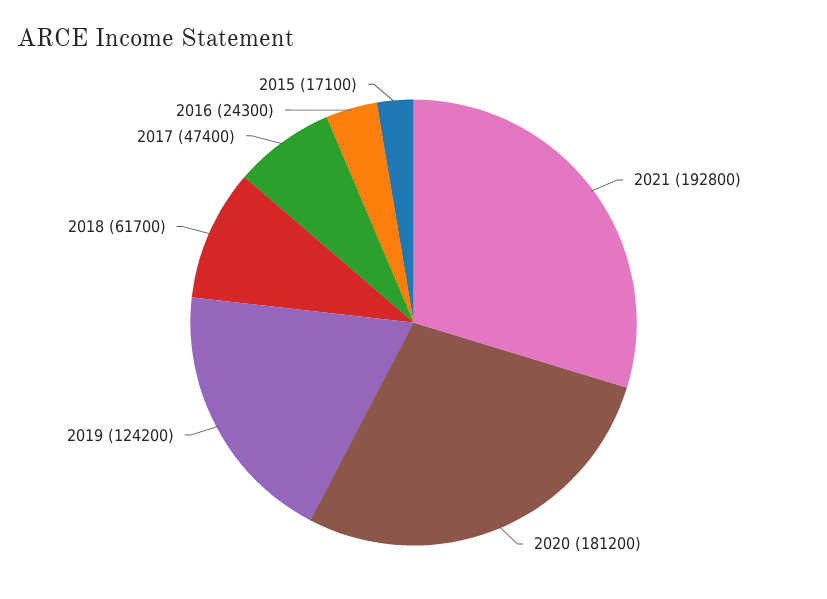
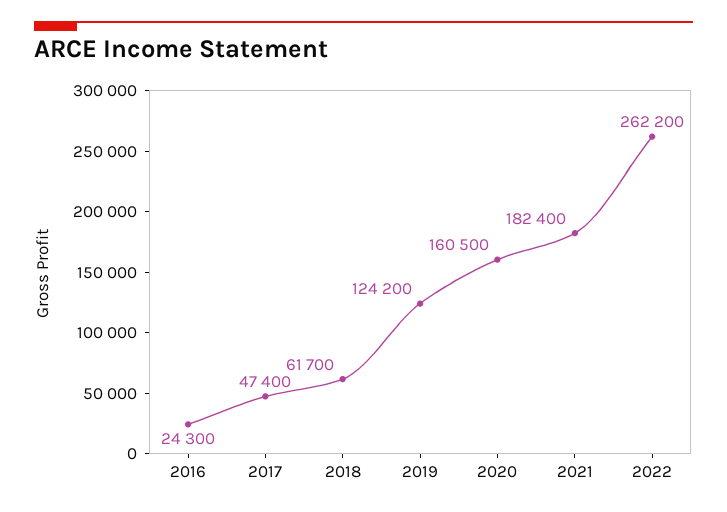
2021: 192800 -> 182400
2020: 181200 -> 160500
2015: 17100 -> none
2022: none -> 262200

